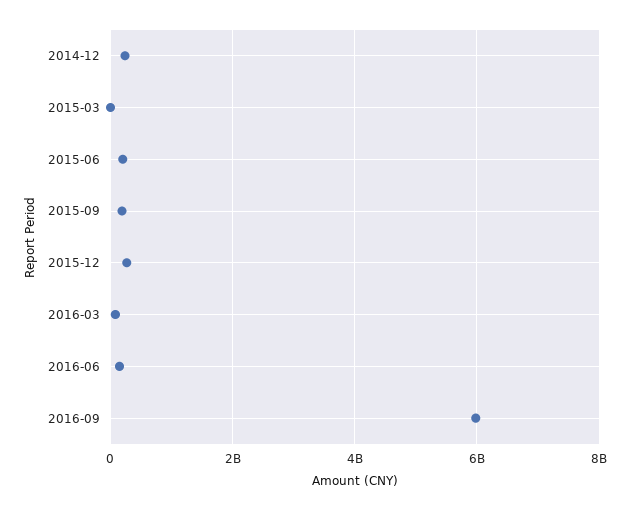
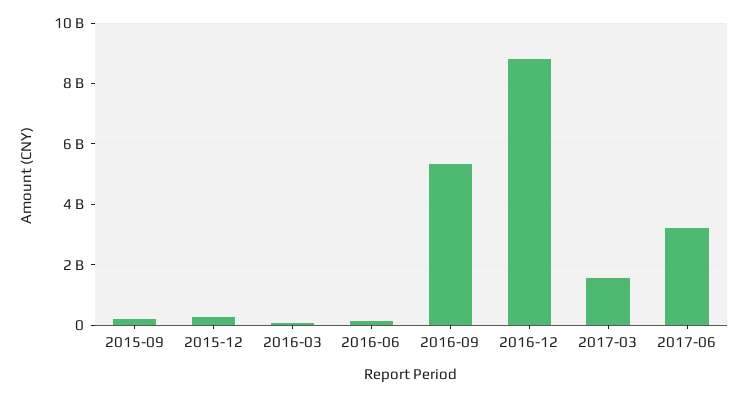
2014-12: 200000000 -> none
2015-03: 0 -> none
2015-06: 200000000 -> none
2016-09: 6000000000 -> 5400000000
2016-12: none -> 8800000000
2017-03: none -> 1600000000
2017-06: none -> 3200000000

